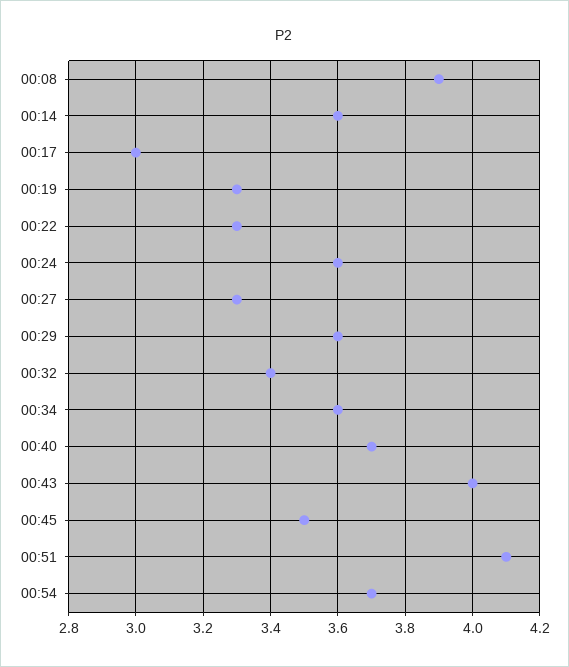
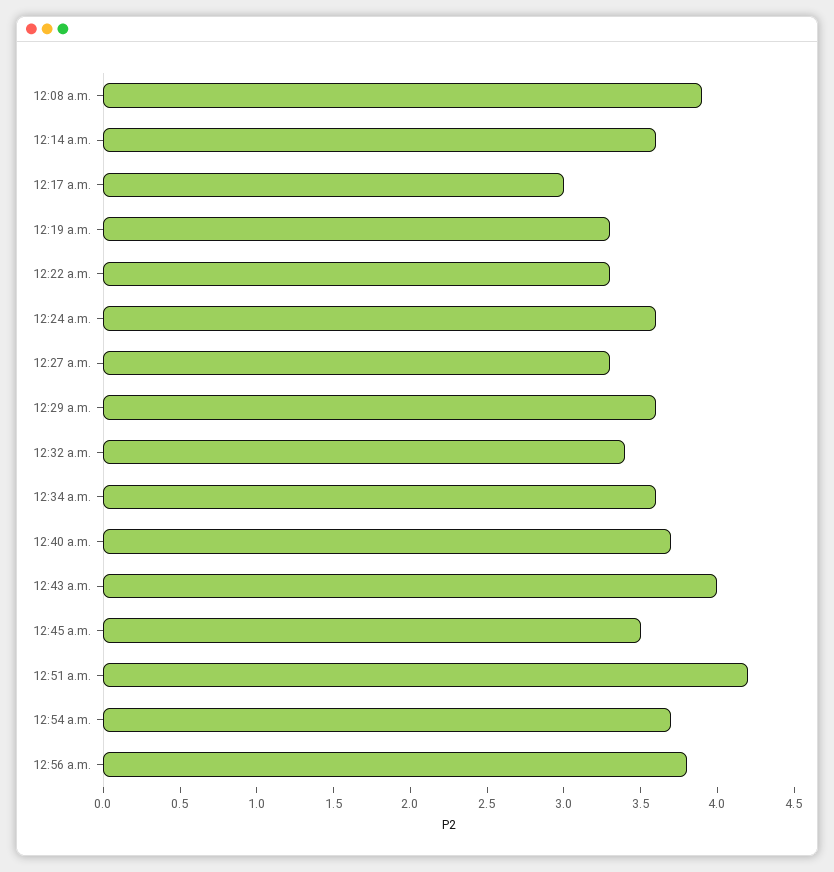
00:51: 4.1 -> 4.2
12:56 a.m.: none -> 3.8

